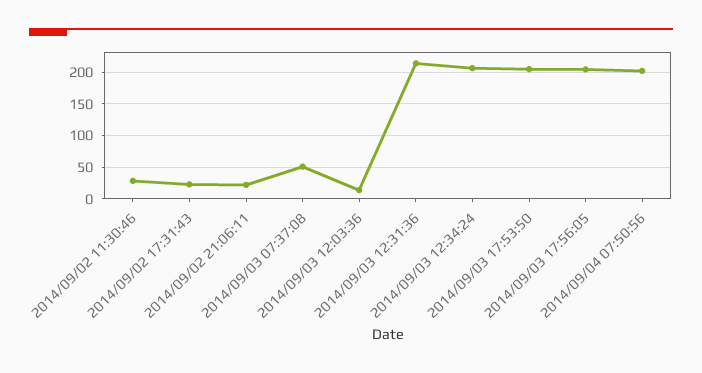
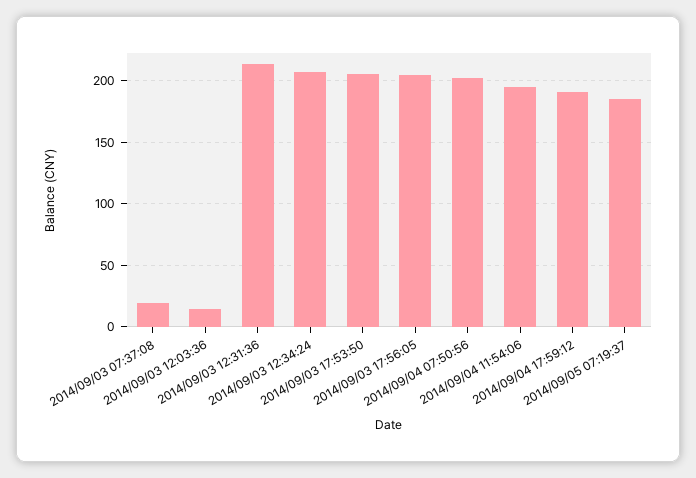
2014/09/02 11:30:46: 30 -> none
2014/09/02 17:31:43: 20 -> none
2014/09/02 21:06:11: 20 -> none
2014/09/03 07:37:08: 50 -> 20
2014/09/04 11:54:06: none -> 195
2014/09/04 17:59:12: none -> 190
2014/09/05 07:19:37: none -> 185

